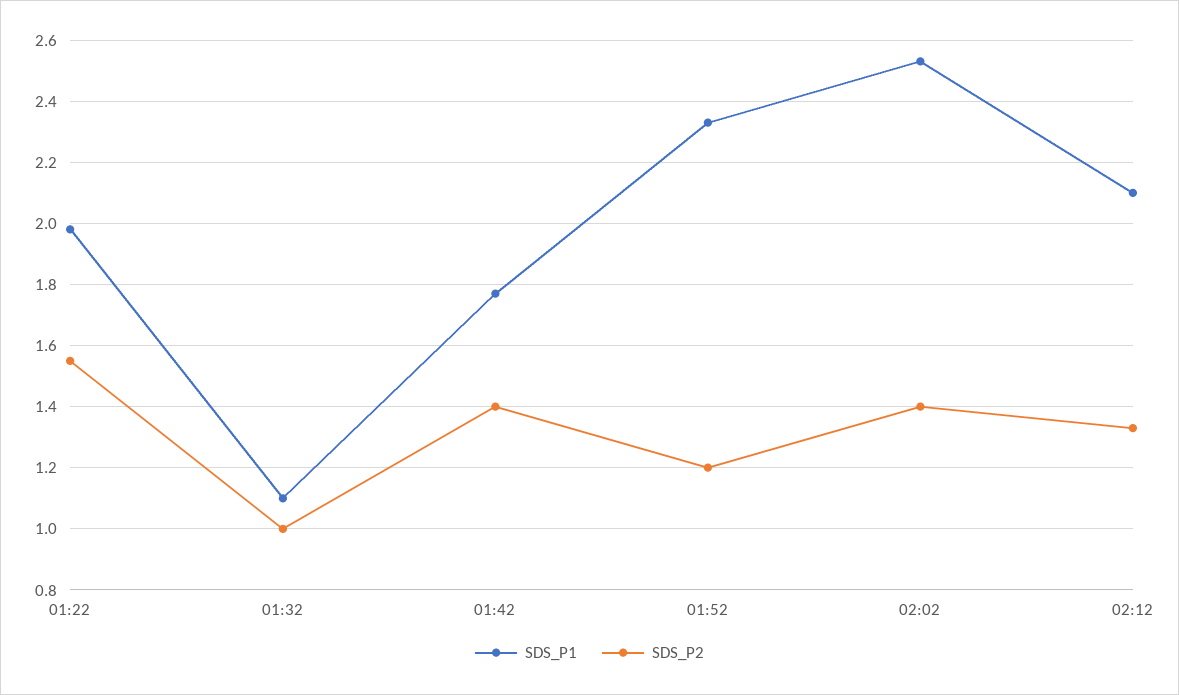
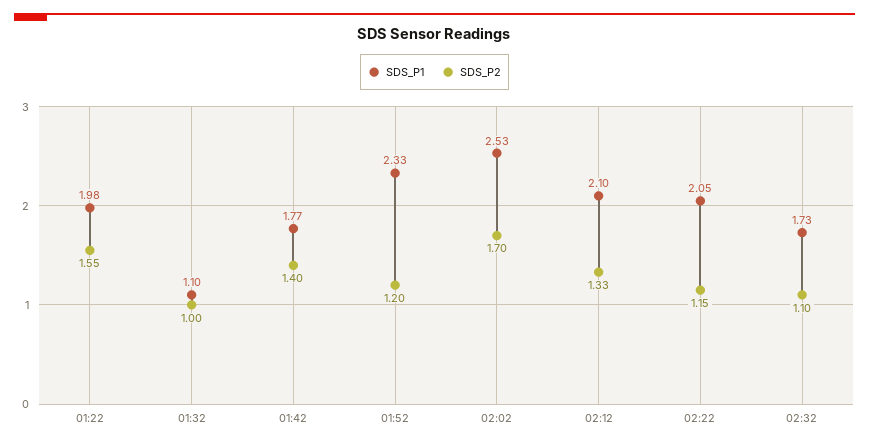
SDS_P2, 02:02: 1.4 -> 1.7
SDS_P1, 02:22: none -> 2.05
SDS_P2, 02:22: none -> 1.15
SDS_P1, 02:32: none -> 1.73
SDS_P2, 02:32: none -> 1.1

